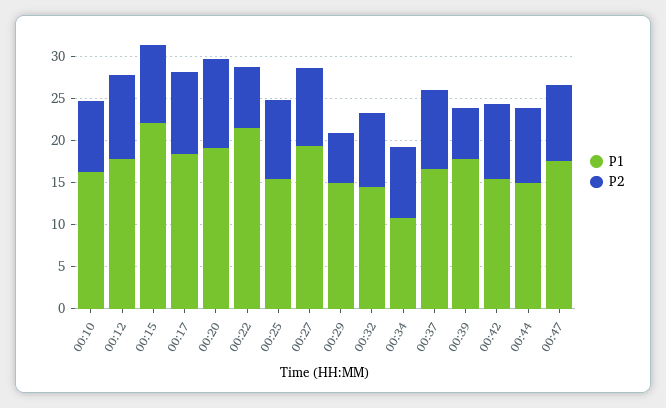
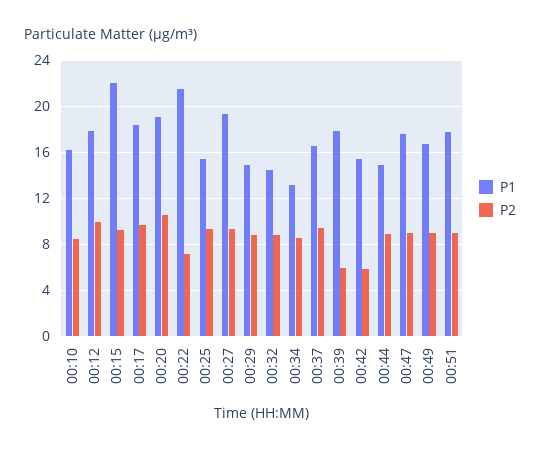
P2, 00:29: 6 -> 9
P1, 00:34: 11 -> 13
P2, 00:42: 9 -> 6
P1, 00:49: none -> 17
P2, 00:49: none -> 9
P1, 00:51: none -> 18
P2, 00:51: none -> 9

